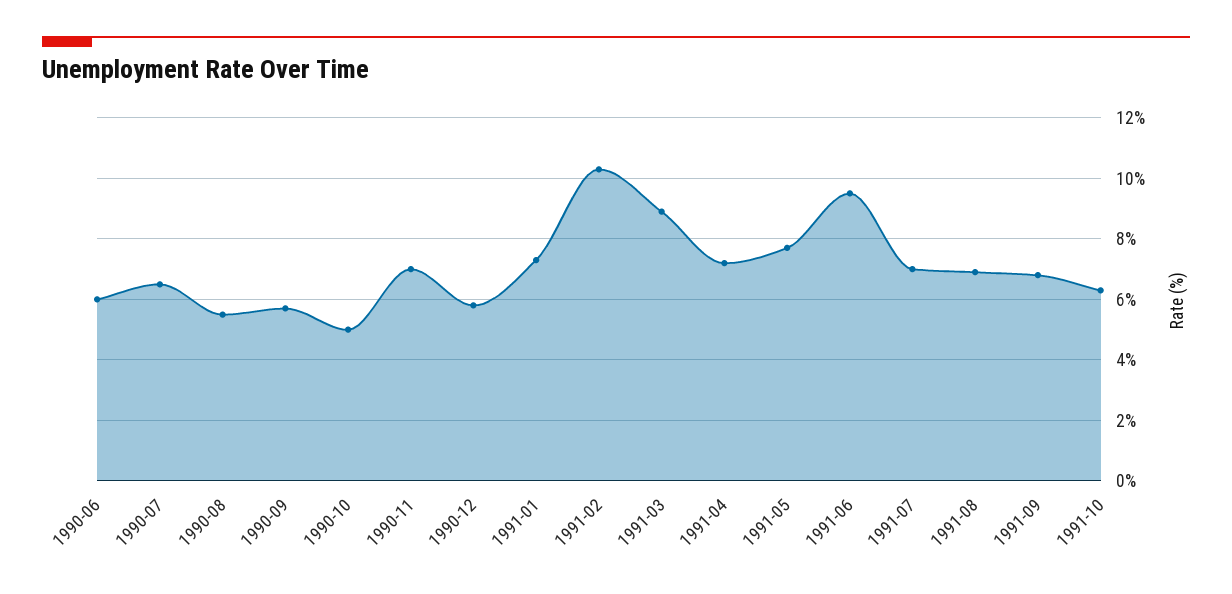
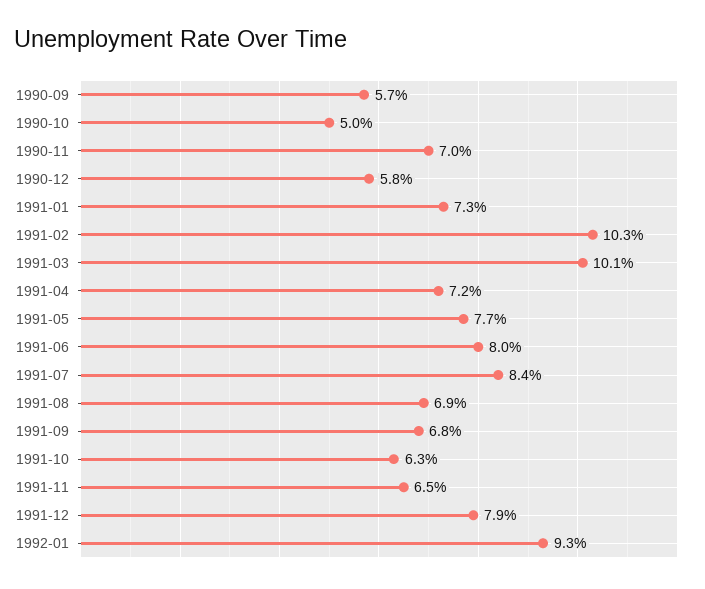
1990-06: 6 -> none
1990-07: 6.5 -> none
1990-08: 5.5 -> none
1991-03: 9 -> 10.1
1991-06: 9.5 -> 8
1991-07: 7 -> 8.4
1991-11: none -> 6.5
1991-12: none -> 7.9
1992-01: none -> 9.3

